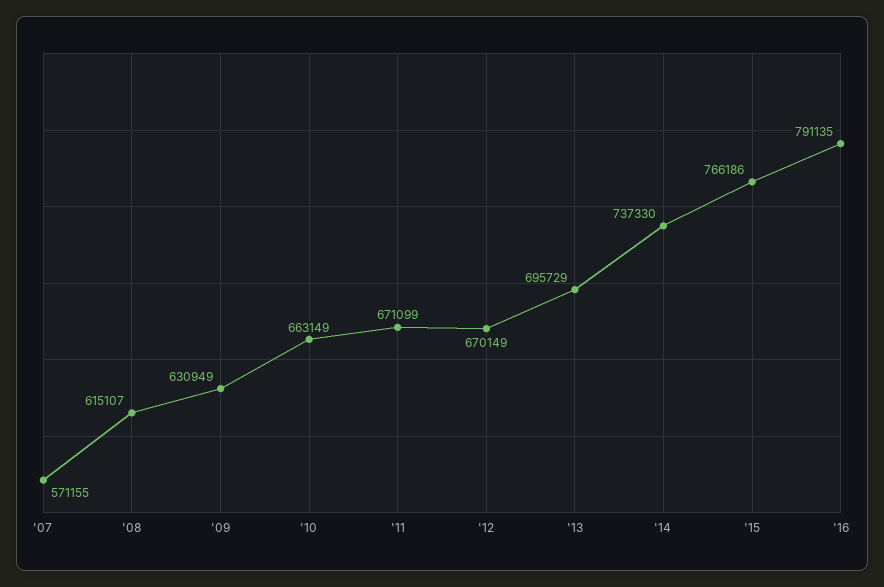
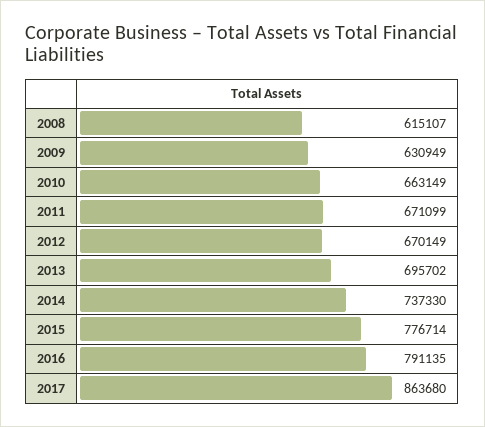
'07: 571155 -> none
'13: 695729 -> 695702
'15: 766186 -> 776714
2017: none -> 863680

